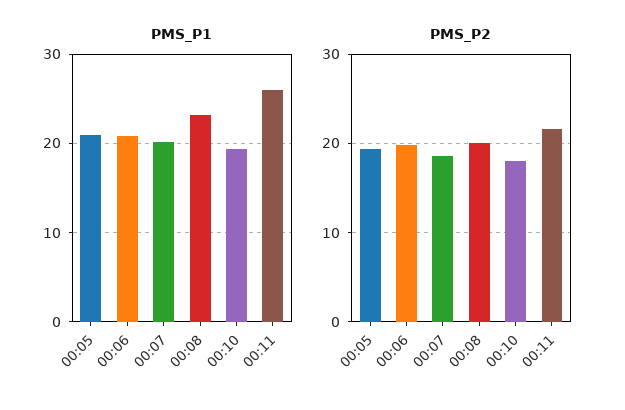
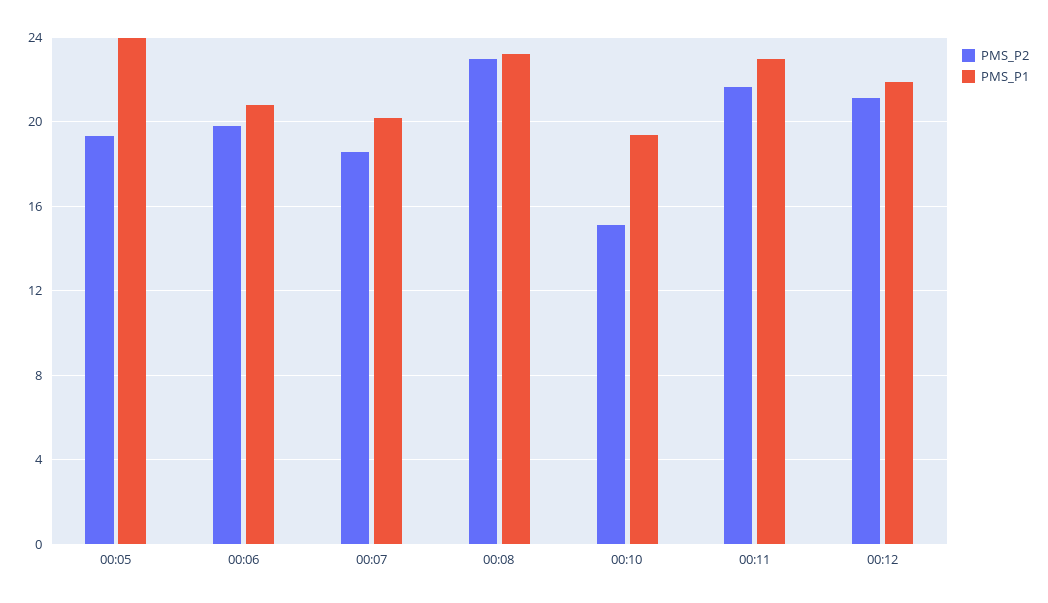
PMS_P1, 00:05: 21 -> 24
PMS_P1, 00:11: 26 -> 23
PMS_P2, 00:08: 20 -> 23
PMS_P2, 00:10: 18 -> 15
PMS_P2, 00:12: none -> 21
PMS_P1, 00:12: none -> 22

